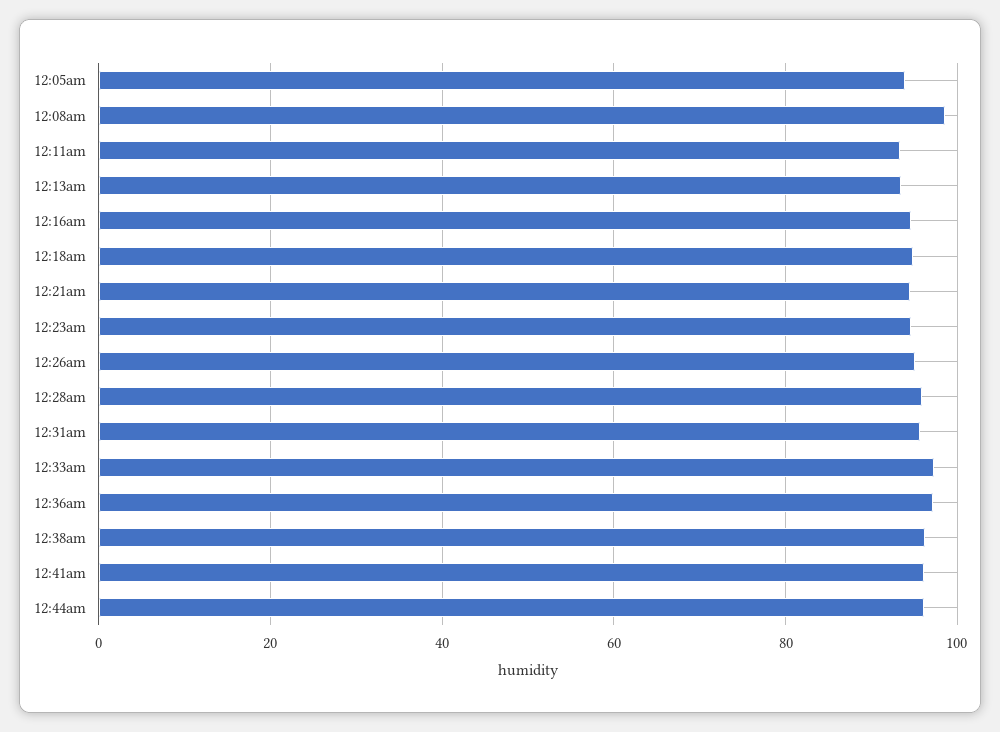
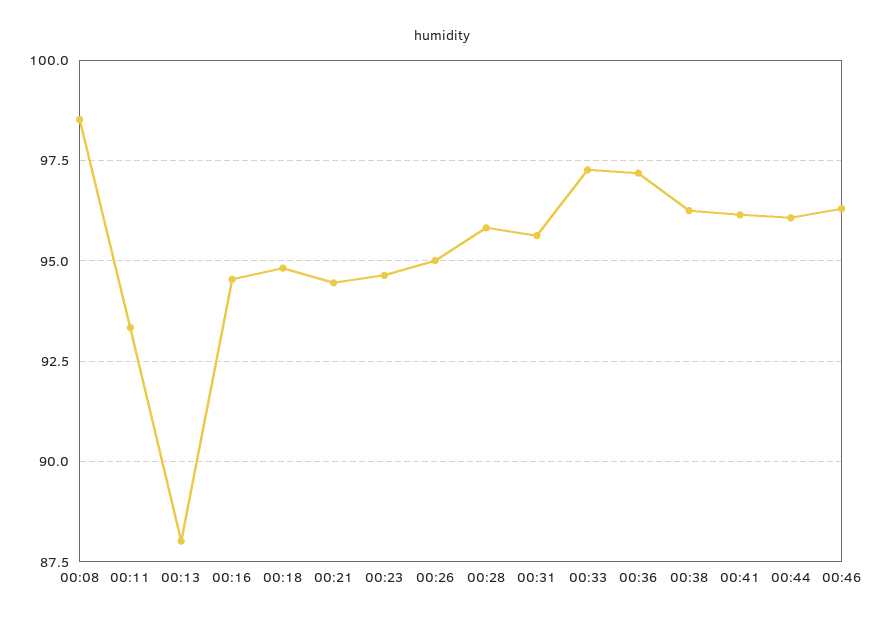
12:05am: 94 -> none
12:13am: 94 -> 88
00:46: none -> 96.25

